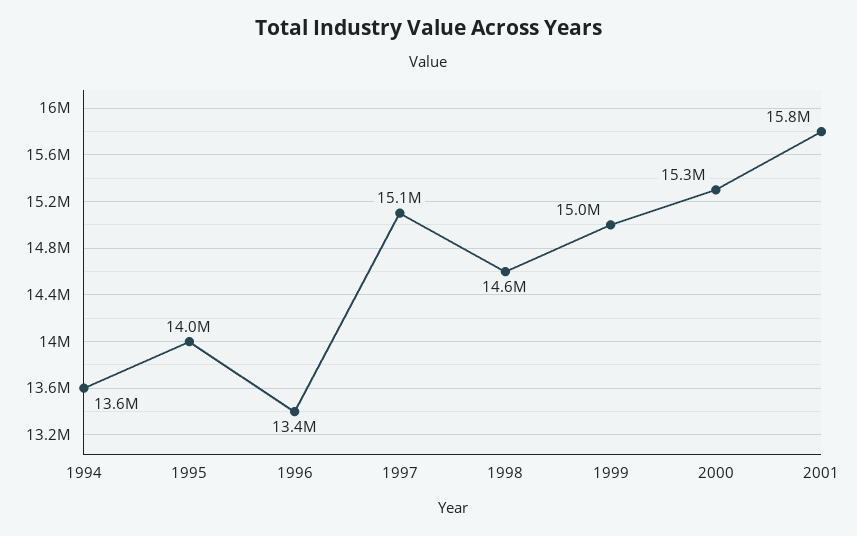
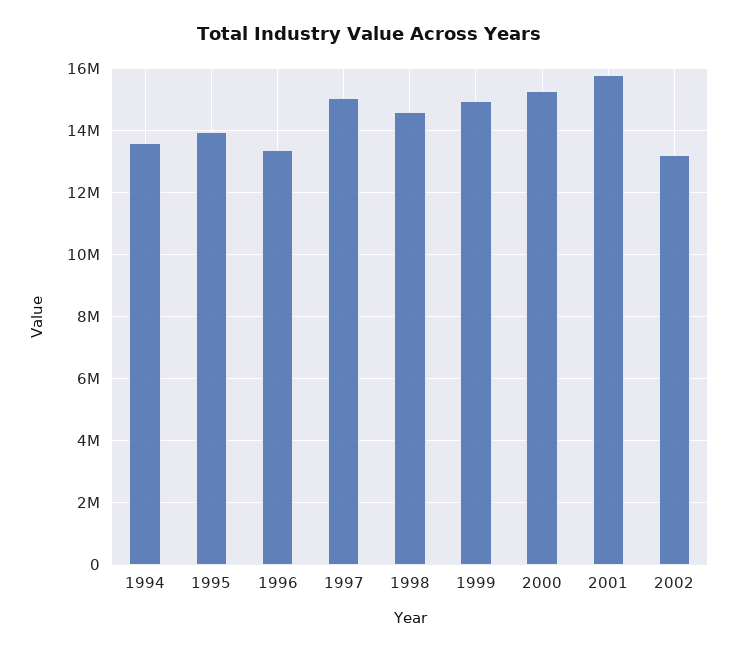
2002: none -> 13200000

